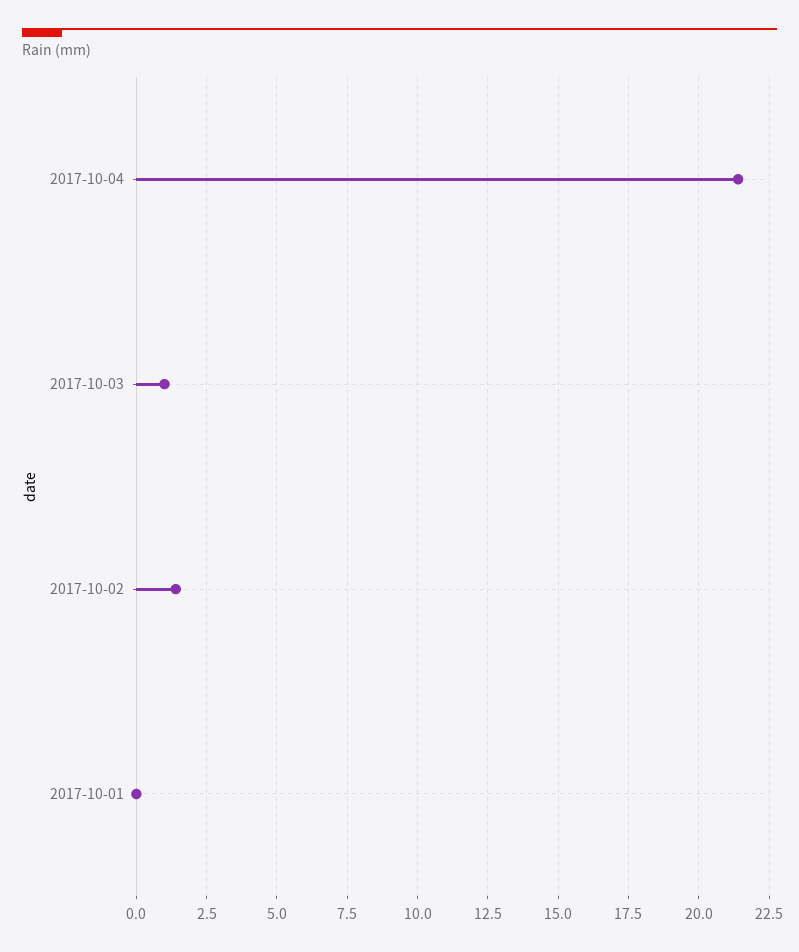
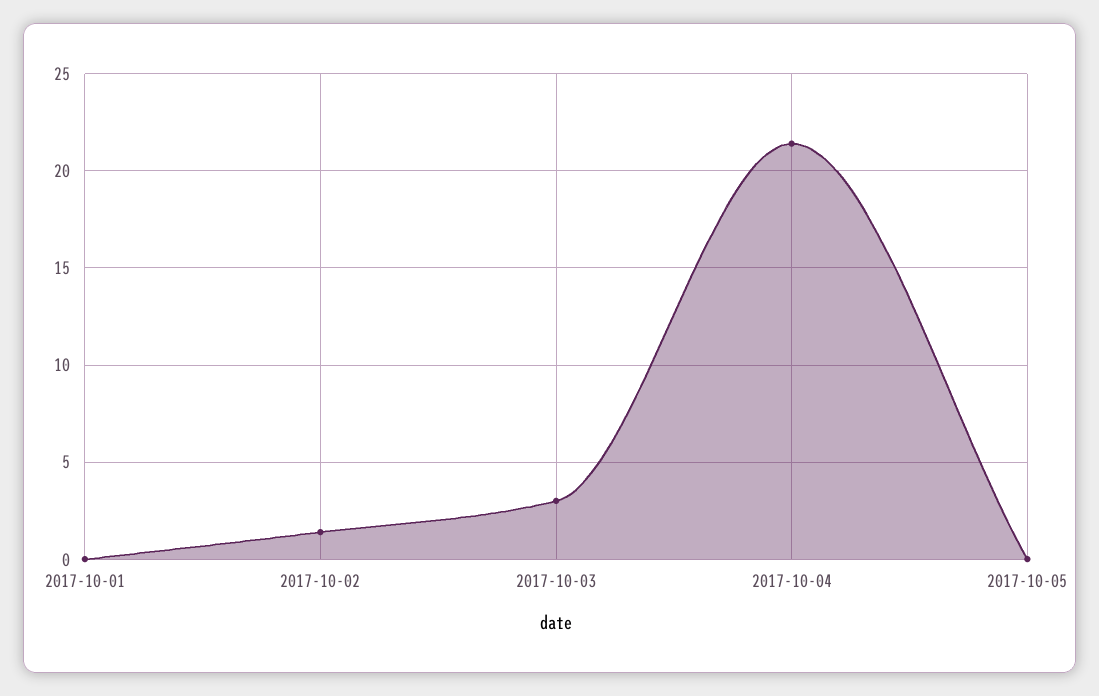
2017-10-03: 1 -> 3
2017-10-05: none -> 0

